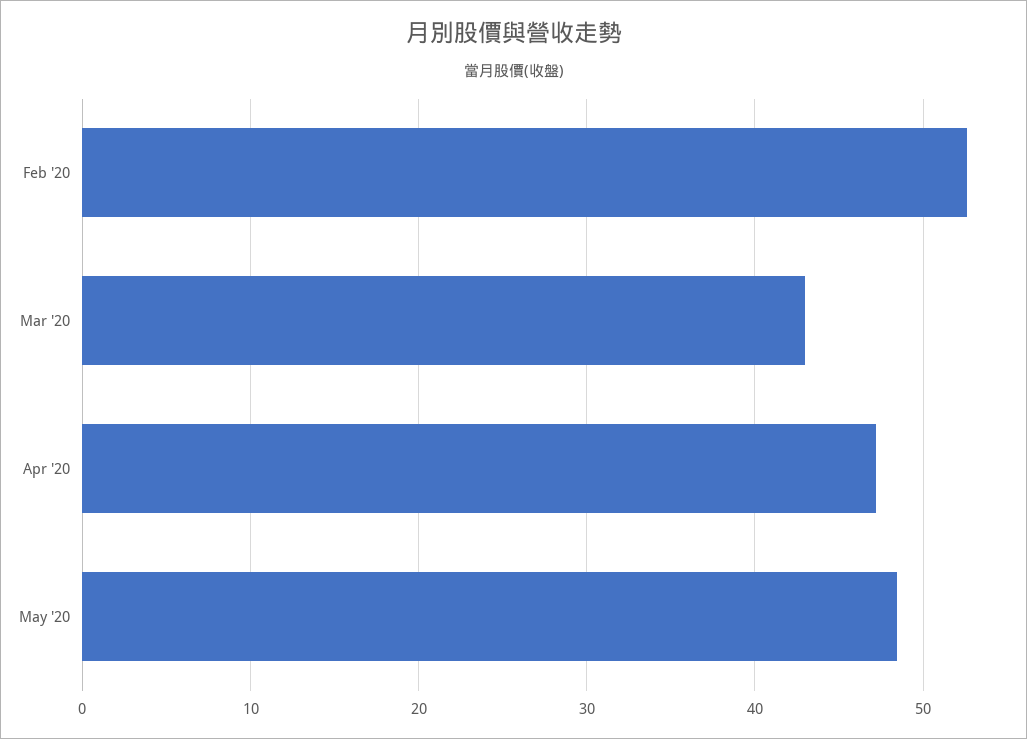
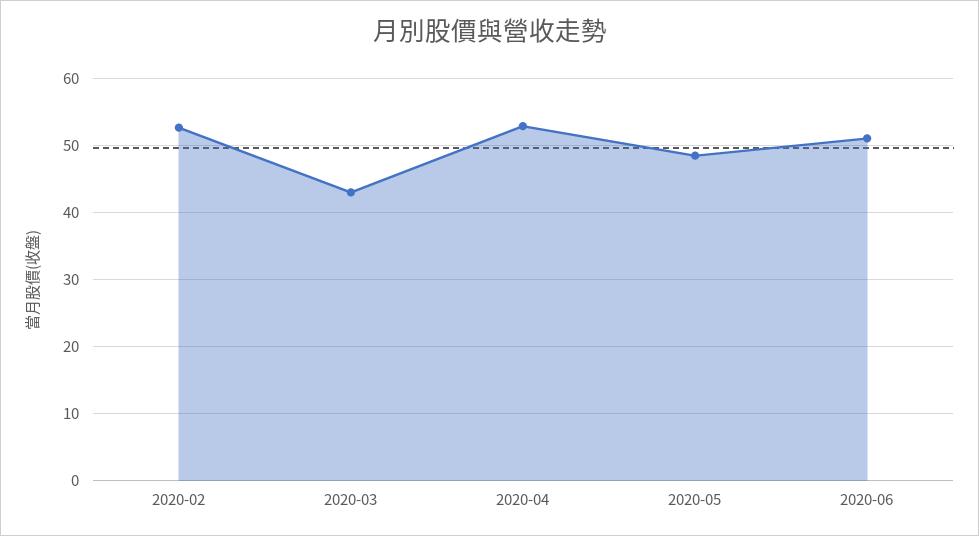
Apr '20: 47 -> 53
2020-06: none -> 51

